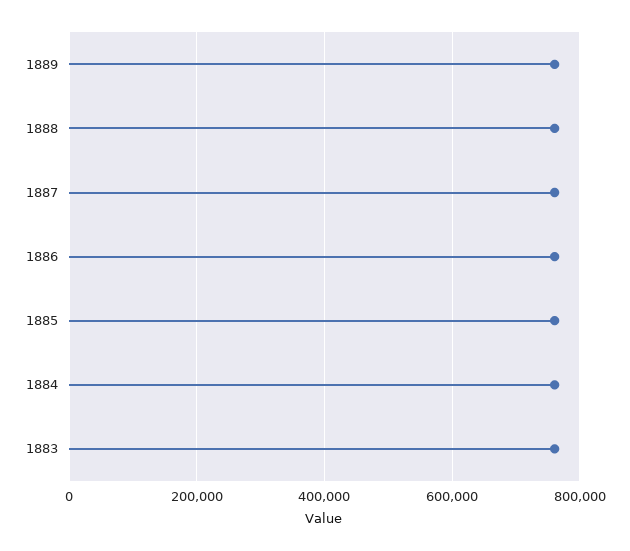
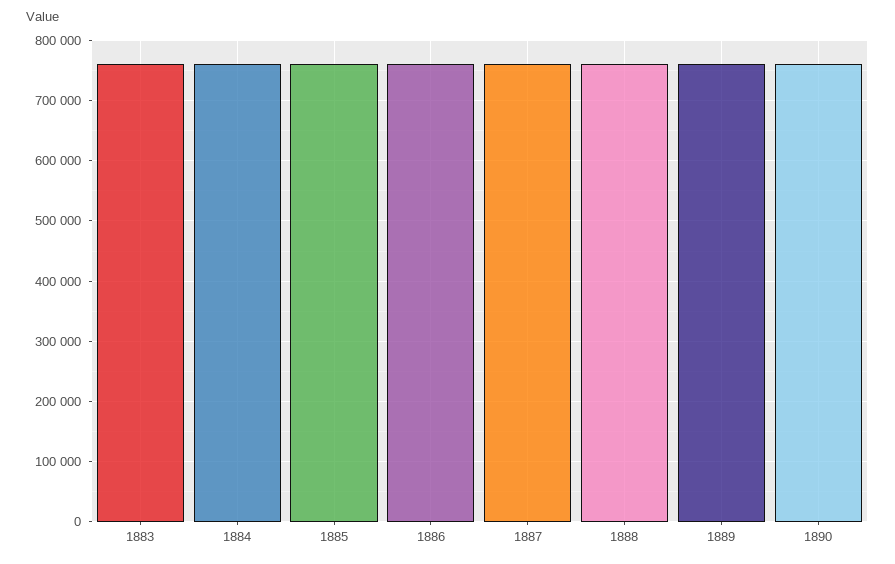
1890: none -> 760000

